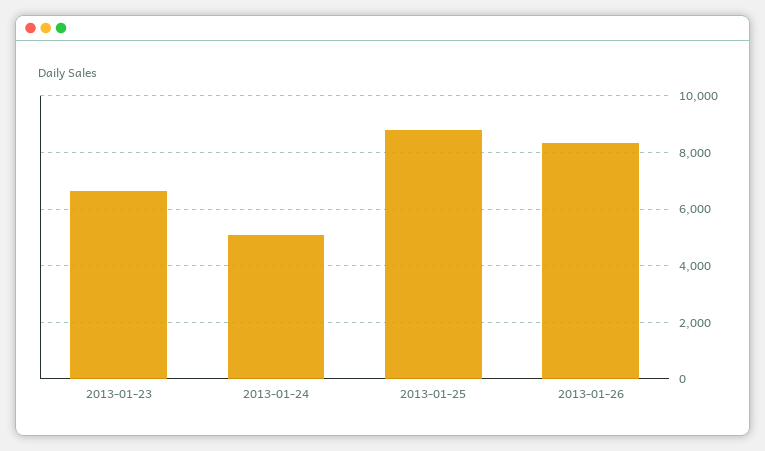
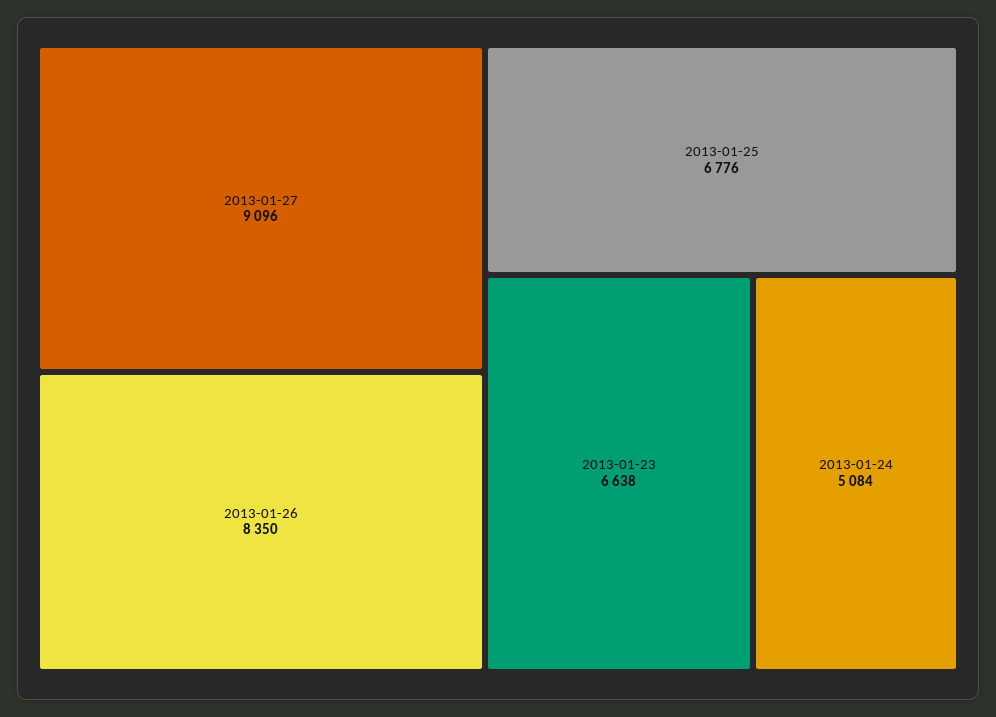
2013-01-25: 8750 -> 6776
2013-01-27: none -> 9096

